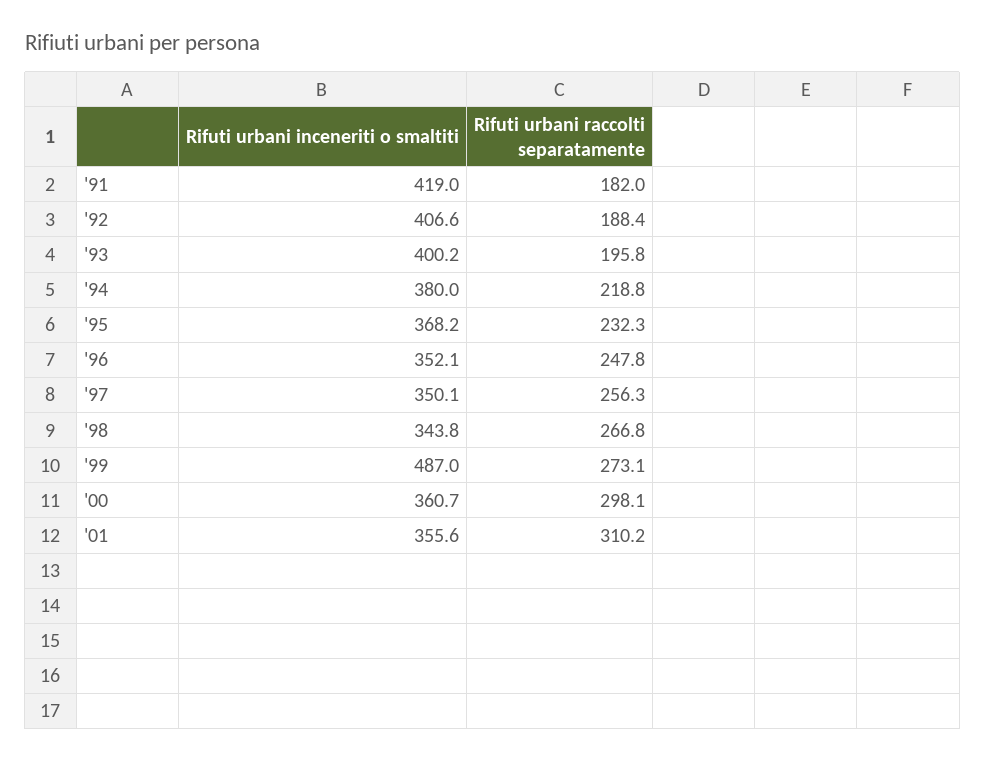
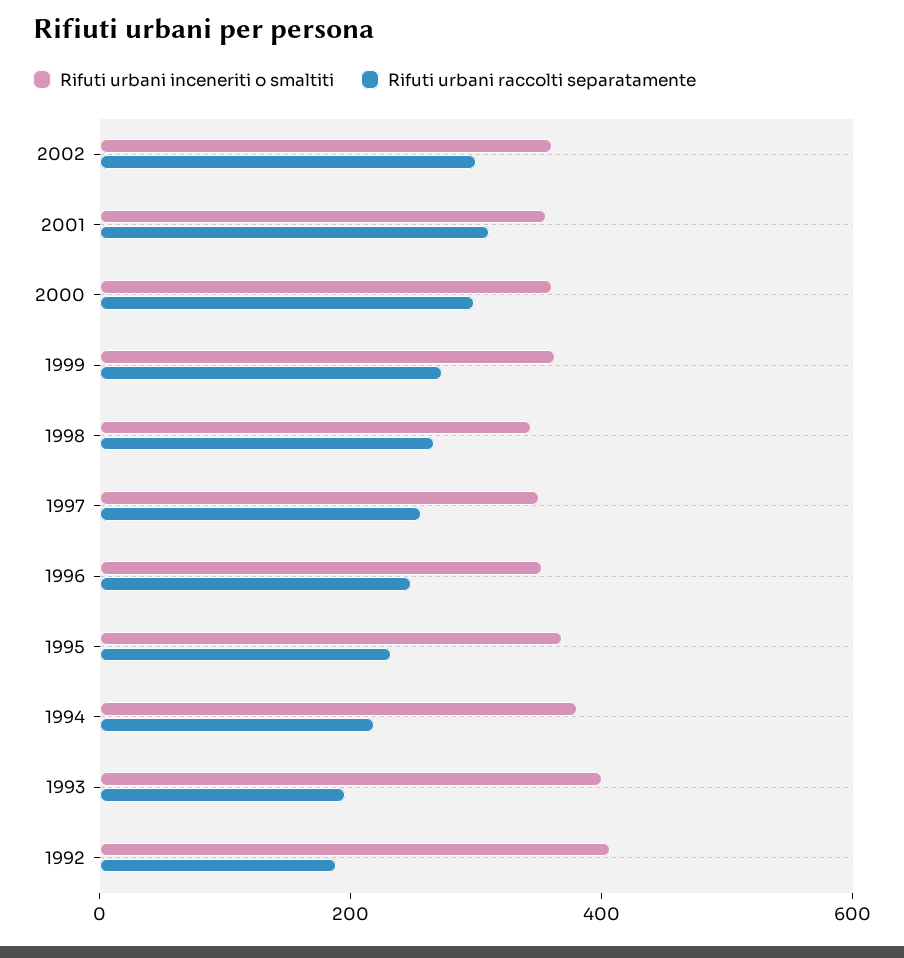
Rifuti urbani inceneriti o smaltiti, '91: 419 -> none
Rifuti urbani raccolti separatamente, '91: 182 -> none
Rifuti urbani inceneriti o smaltiti, '99: 487 -> 350
Rifuti urbani inceneriti o smaltiti, 2002: none -> 350
Rifuti urbani raccolti separatamente, 2002: none -> 300

